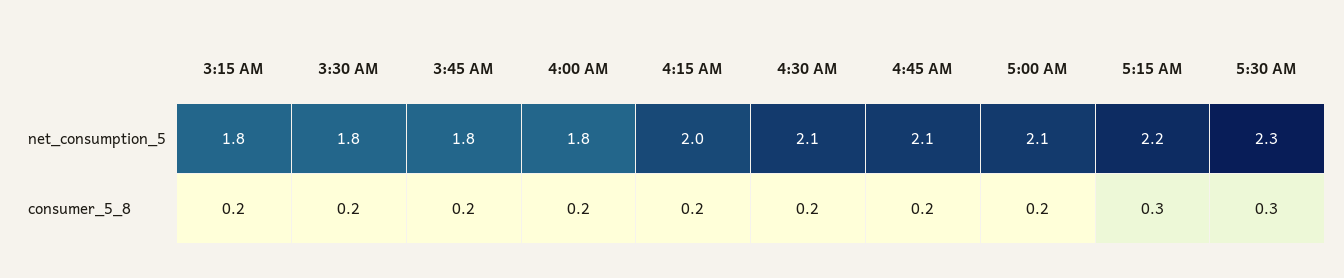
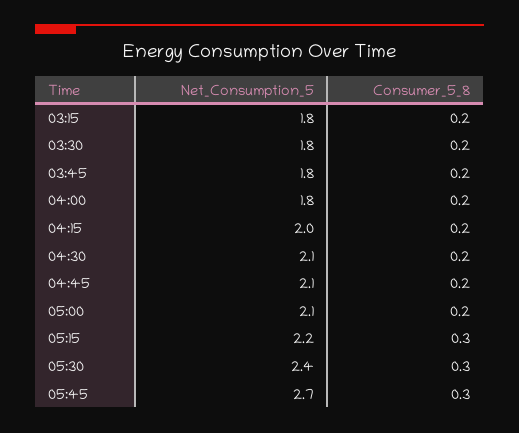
5:30 AM, net_consumption_5: 2.3 -> 2.4
05:45, net_consumption_5: none -> 2.7
05:45, consumer_5_8: none -> 0.3

